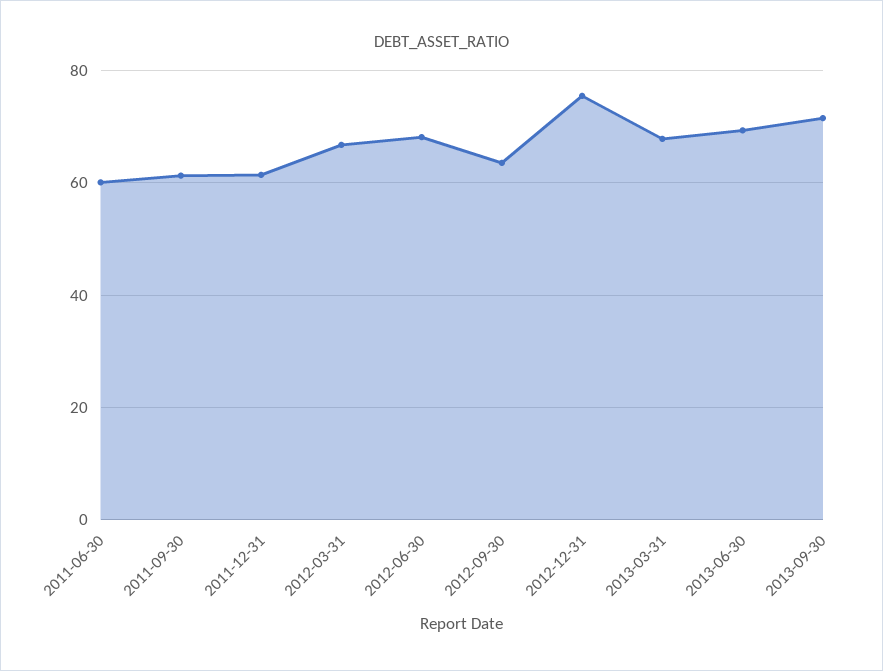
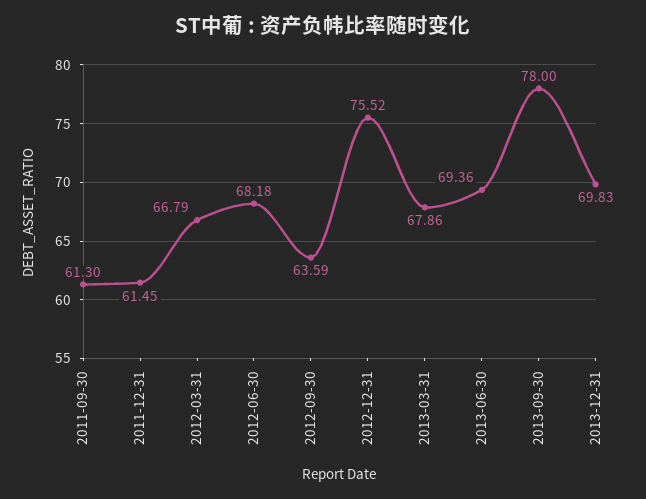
2011-06-30: 60 -> none
2013-09-30: 72 -> 78
2013-12-31: none -> 69.83

